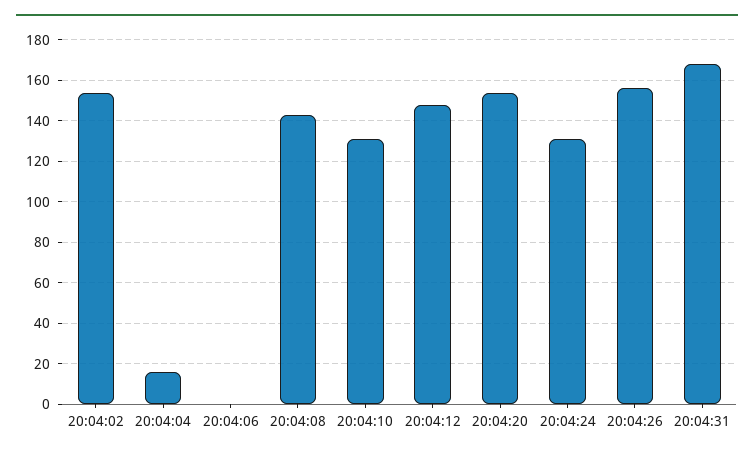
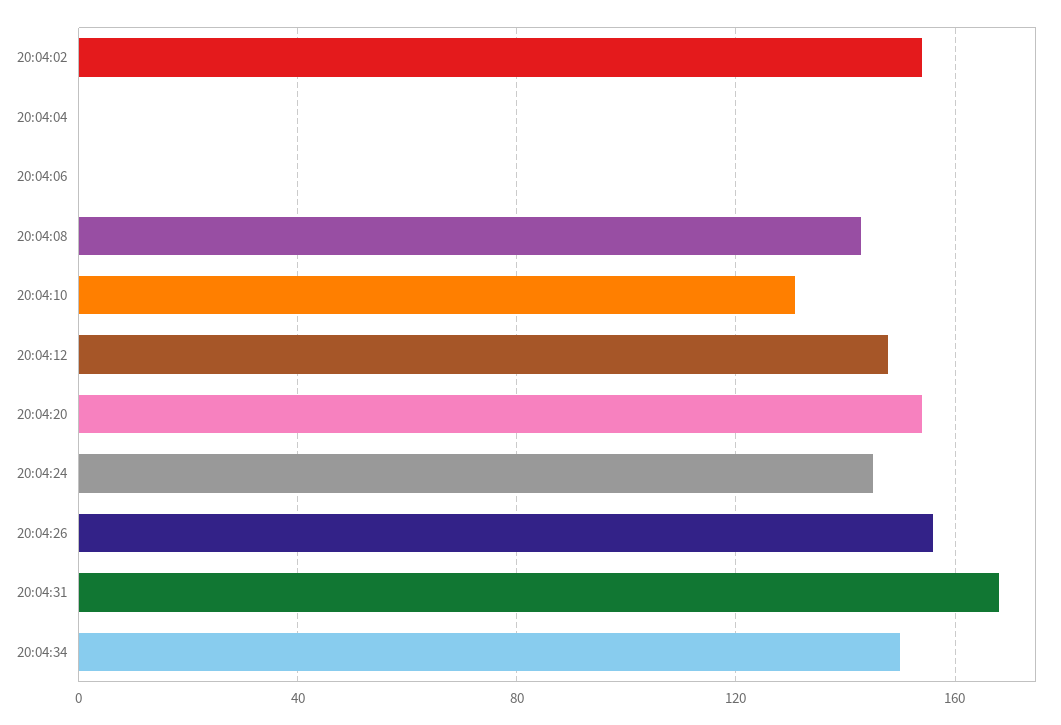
20:04:04: 15 -> 0
20:04:24: 130 -> 145
20:04:34: none -> 150

